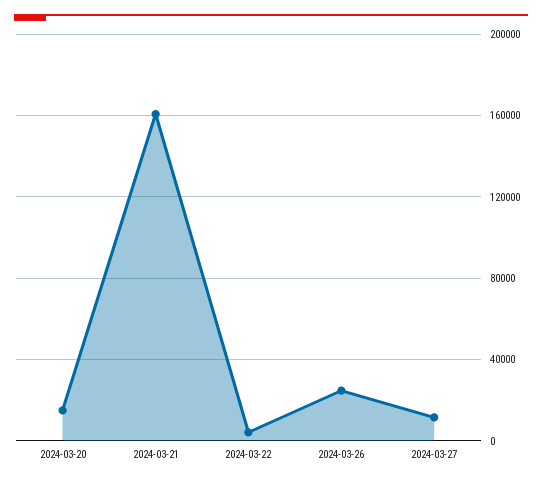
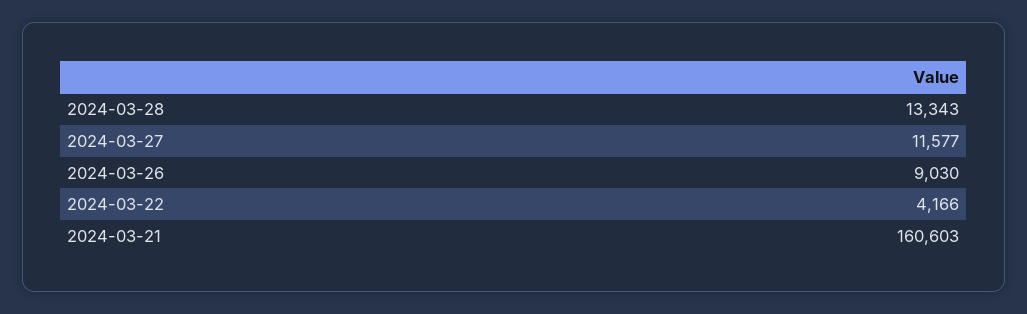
2024-03-20: 15000 -> none
2024-03-26: 25000 -> 9030
2024-03-28: none -> 13343

